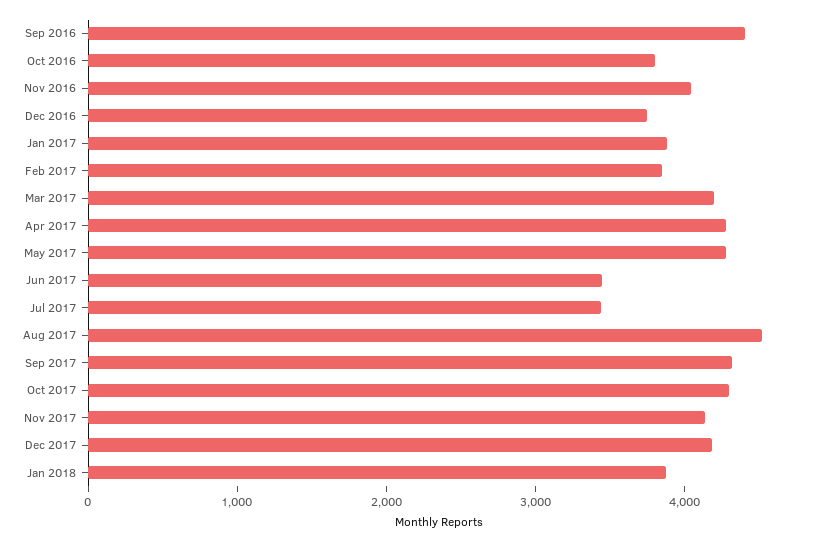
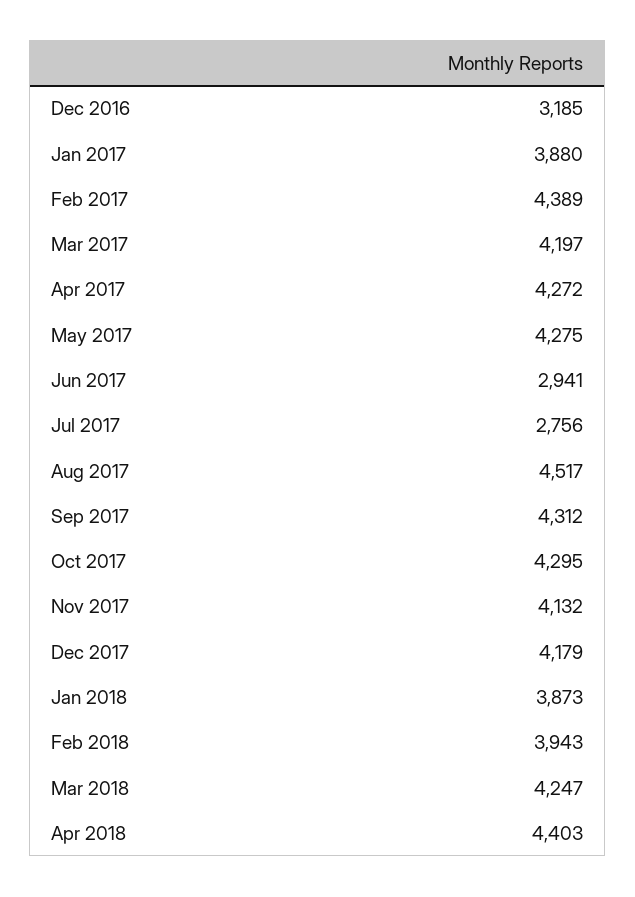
Sep 2016: 4400 -> none
Oct 2016: 3800 -> none
Nov 2016: 4000 -> none
Dec 2016: 3800 -> 3185
Feb 2017: 3800 -> 4389
Jun 2017: 3400 -> 2941
Jul 2017: 3400 -> 2756
Feb 2018: none -> 3943
Mar 2018: none -> 4247
Apr 2018: none -> 4403

